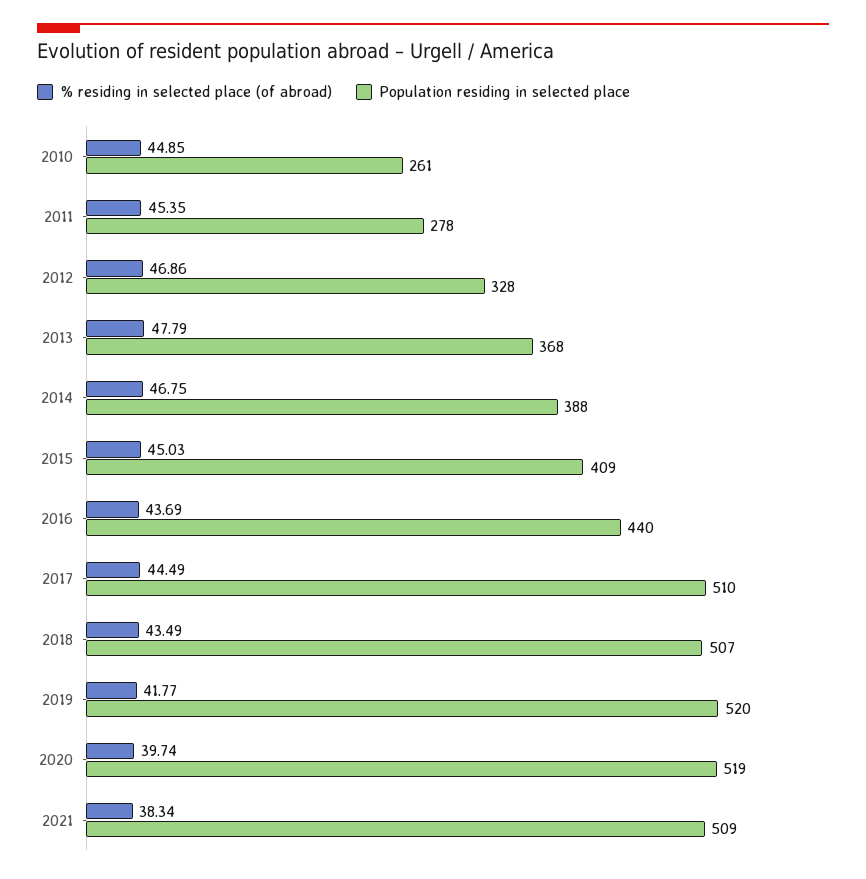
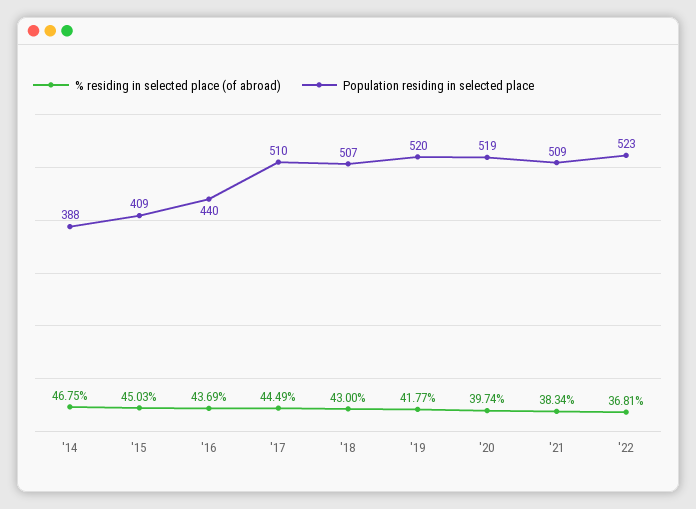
% residing in selected place (of abroad), 2010: 44.85 -> none
Population residing in selected place, 2010: 261 -> none
% residing in selected place (of abroad), 2011: 45.35 -> none
Population residing in selected place, 2011: 278 -> none
% residing in selected place (of abroad), 2012: 46.86 -> none
Population residing in selected place, 2012: 328 -> none
% residing in selected place (of abroad), 2013: 47.79 -> none
Population residing in selected place, 2013: 368 -> none
% residing in selected place (of abroad), 2018: 43.49 -> 43
% residing in selected place (of abroad), '22: none -> 36.81
Population residing in selected place, '22: none -> 523

